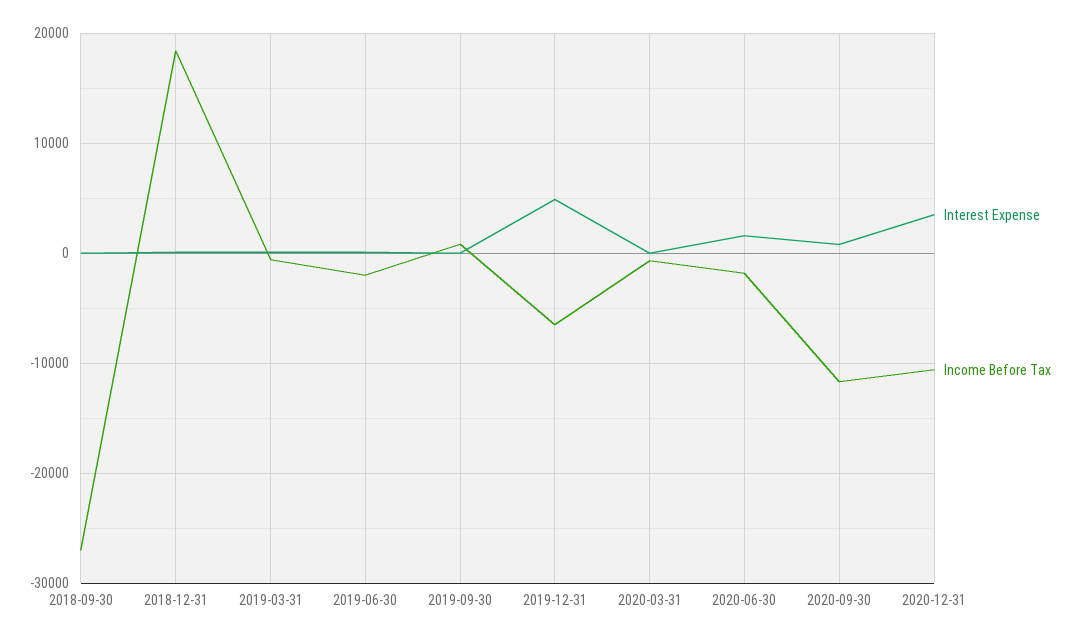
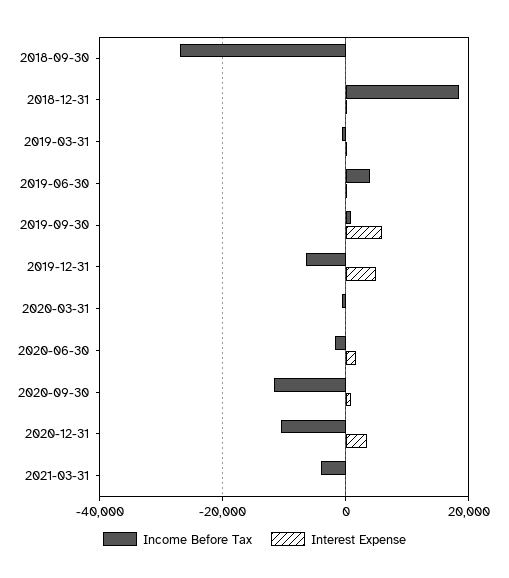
Income Before Tax, 2019-06-30: -2000 -> 4000
Interest Expense, 2019-09-30: 0 -> 6000
Income Before Tax, 2021-03-31: none -> -4000
Interest Expense, 2021-03-31: none -> 0

